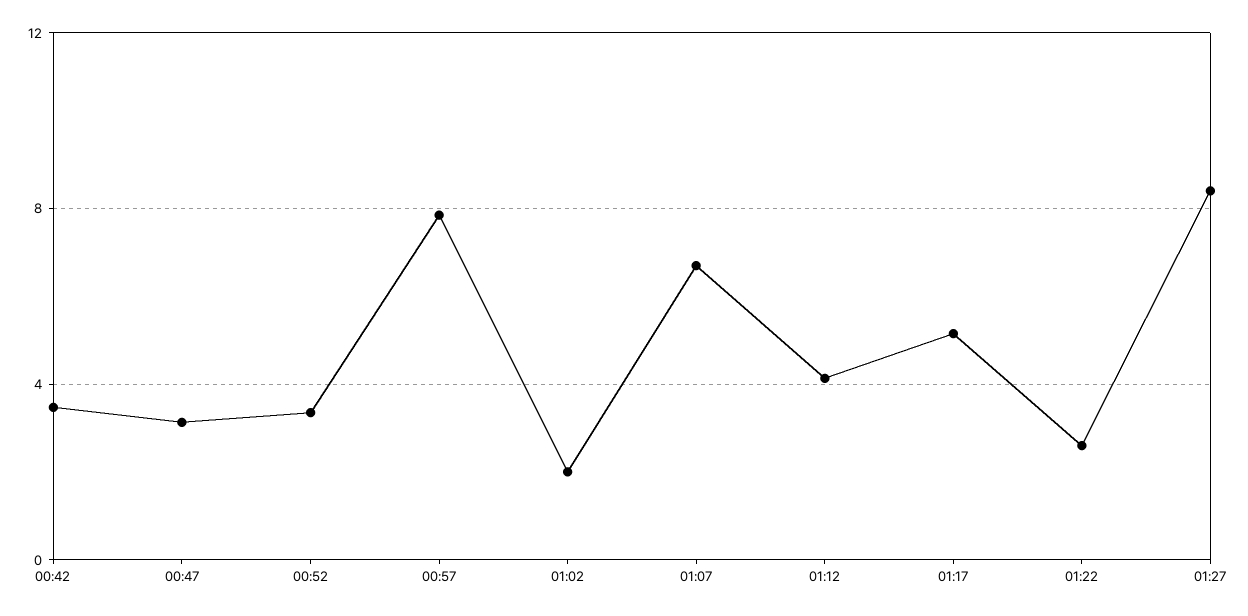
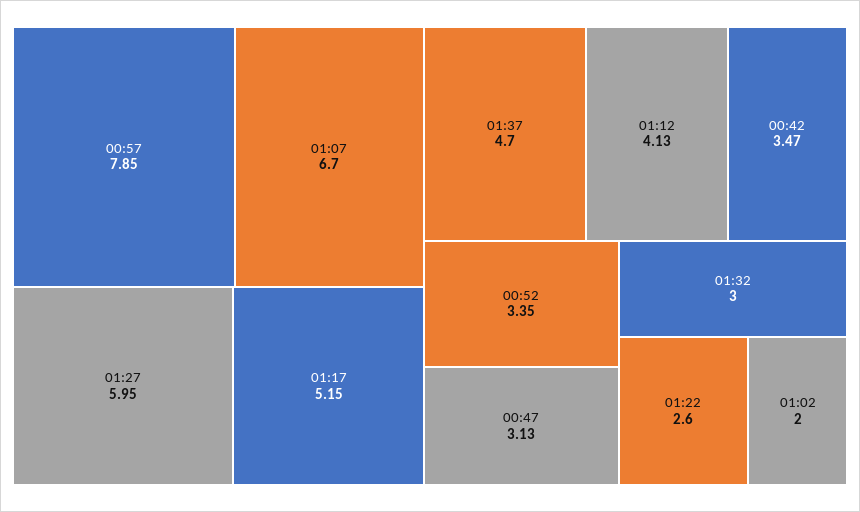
01:27: 8.5 -> 5.95
01:37: none -> 4.7
01:32: none -> 3

